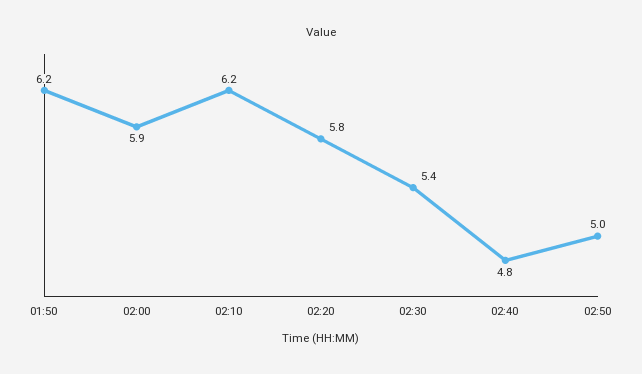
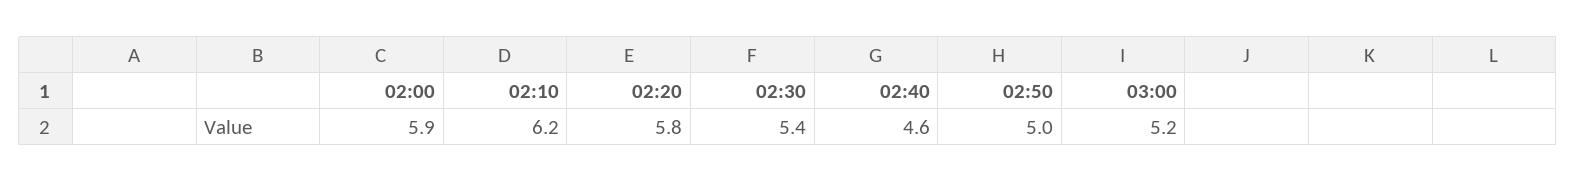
01:50: 6.2 -> none
02:40: 4.8 -> 4.6
03:00: none -> 5.2

